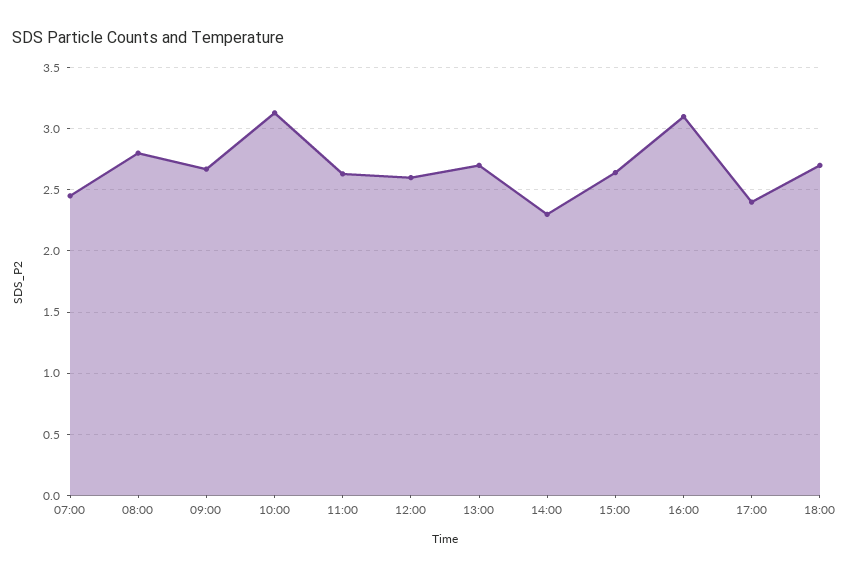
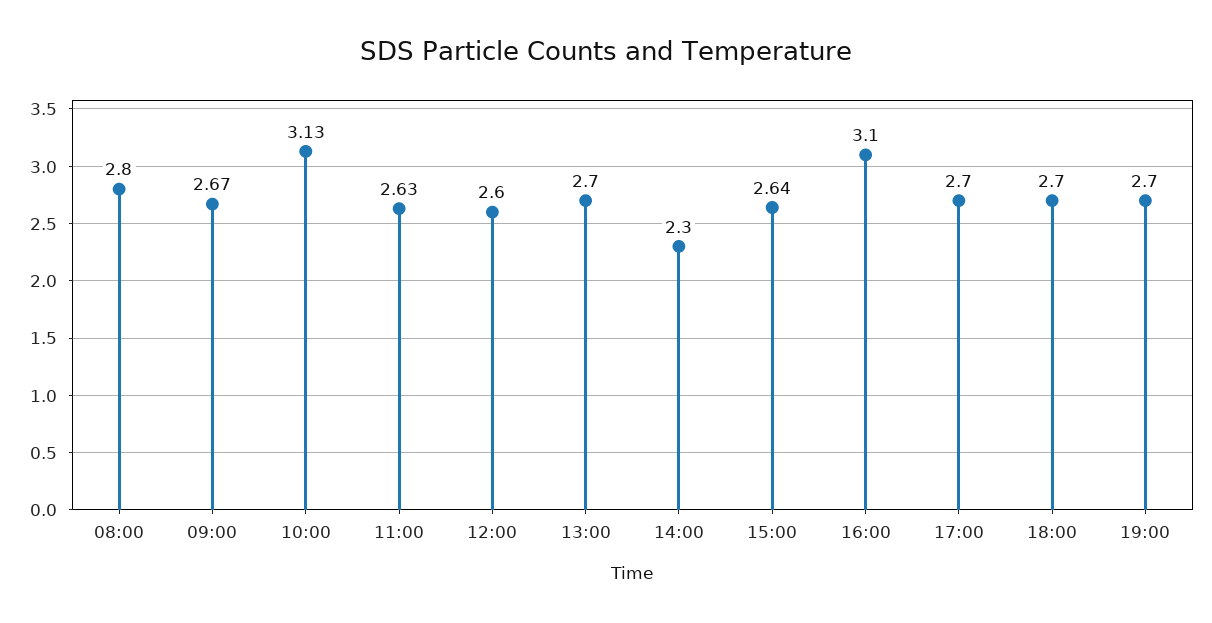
07:00: 2.45 -> none
17:00: 2.4 -> 2.7
19:00: none -> 2.7

